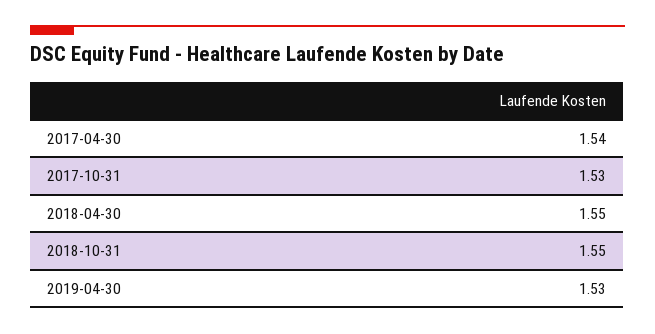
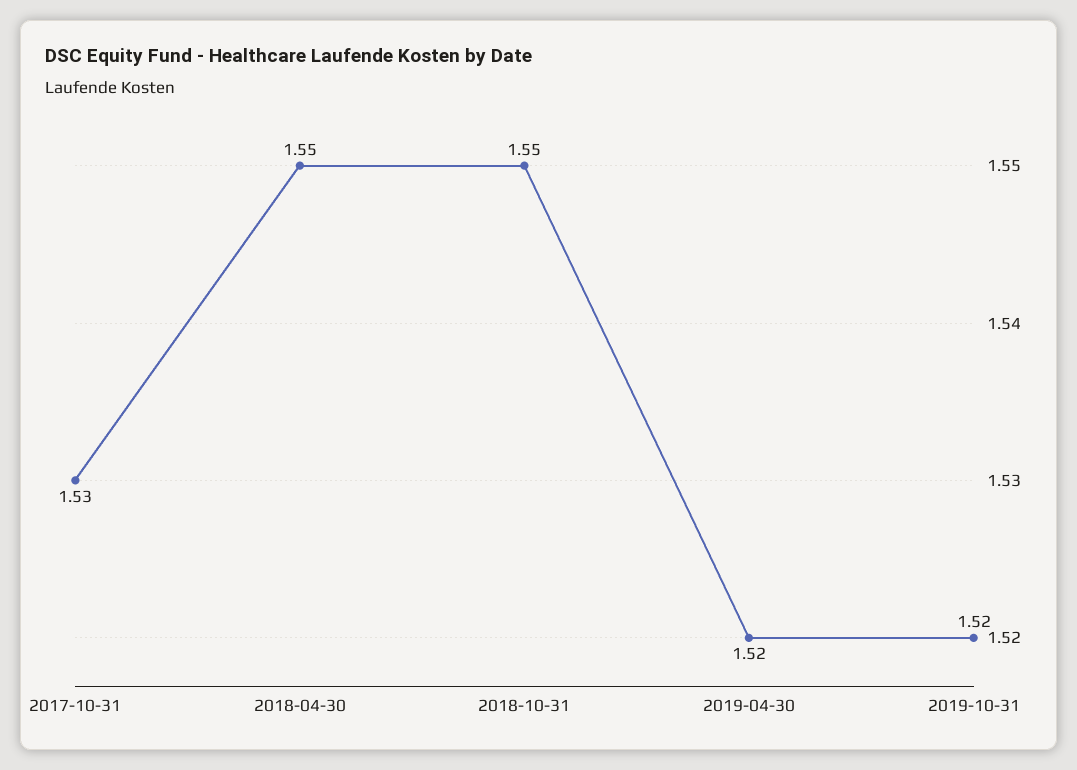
2017-04-30: 1.54 -> none
2019-04-30: 1.53 -> 1.52
2019-10-31: none -> 1.52

